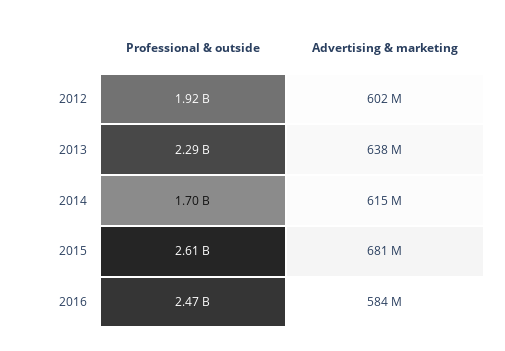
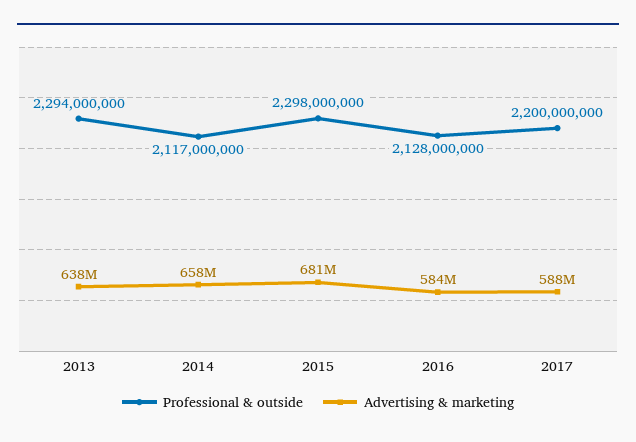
Professional & outside, 2012: 1920000000 -> none
Advertising & marketing, 2012: 602000000 -> none
Professional & outside, 2014: 1700000000 -> 2117000000
Advertising & marketing, 2014: 615000000 -> 658000000
Professional & outside, 2015: 2610000000 -> 2298000000
Professional & outside, 2016: 2470000000 -> 2128000000
Professional & outside, 2017: none -> 2200000000
Advertising & marketing, 2017: none -> 588000000

